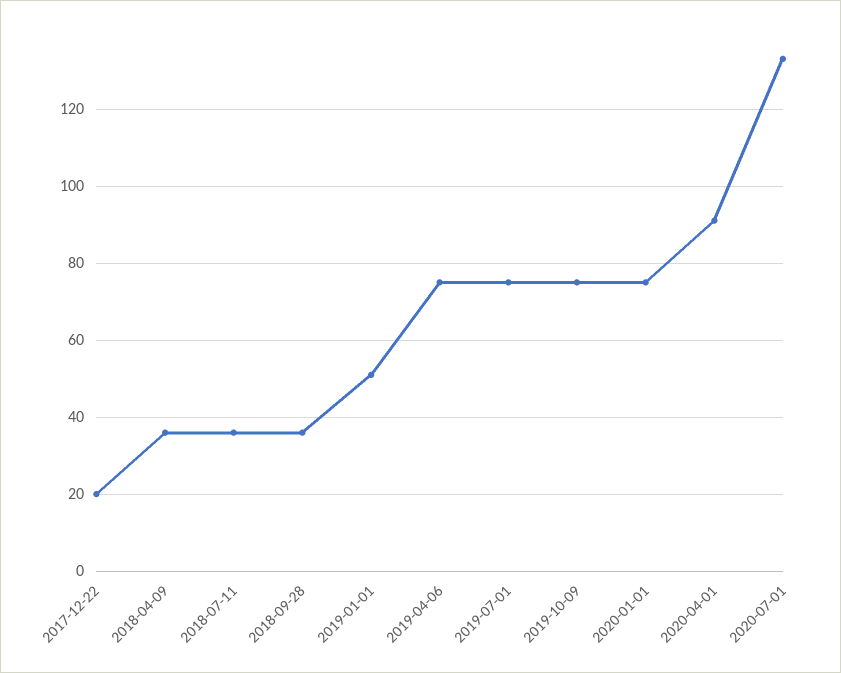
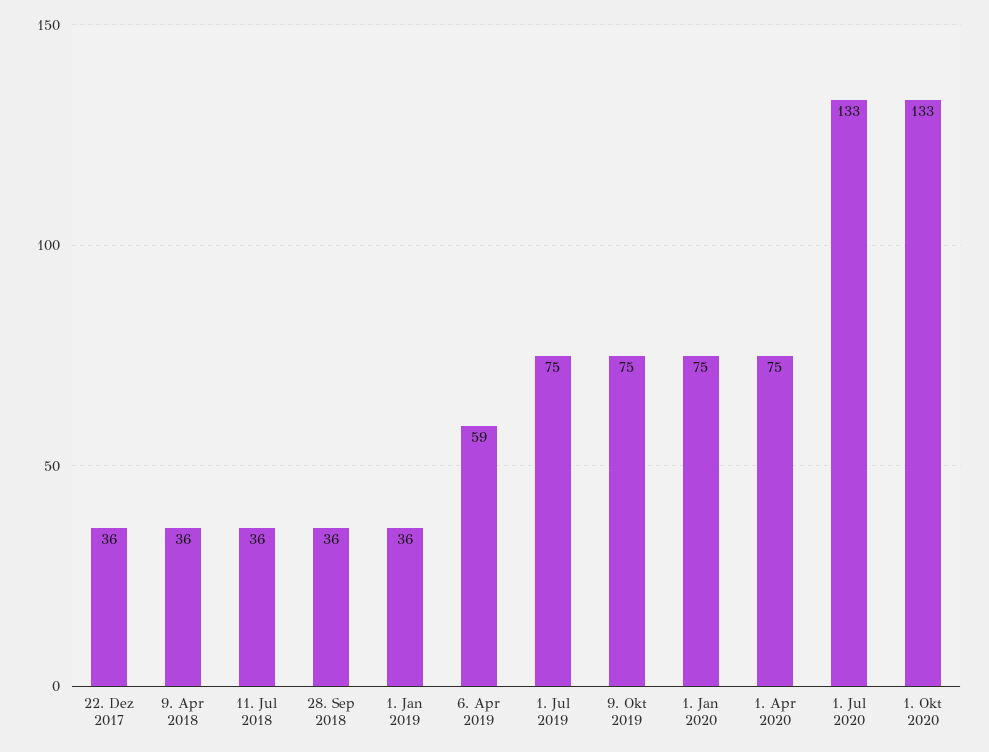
2017-12-22: 20 -> 36
2019-01-01: 50 -> 36
2019-04-06: 75 -> 59
2020-04-01: 90 -> 75
1. Okt 2020: none -> 133

